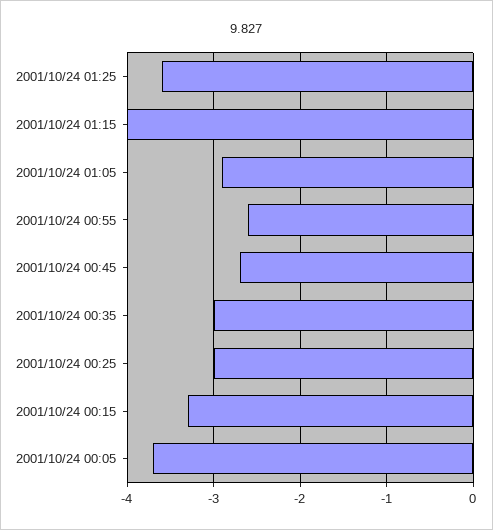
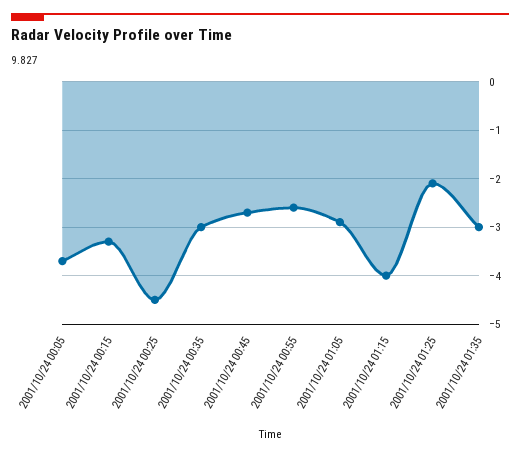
2001/10/24 01:25: -3.6 -> -2
2001/10/24 00:25: -3 -> -4.5
2001/10/24 01:35: none -> -3

